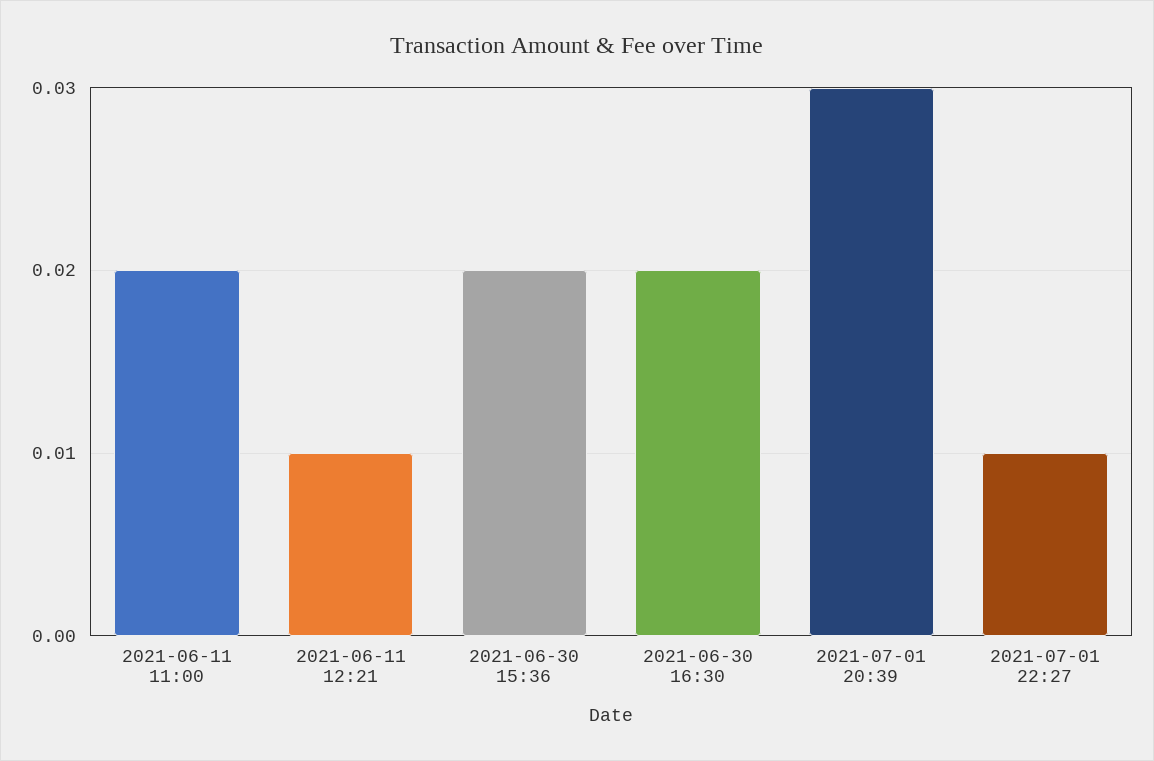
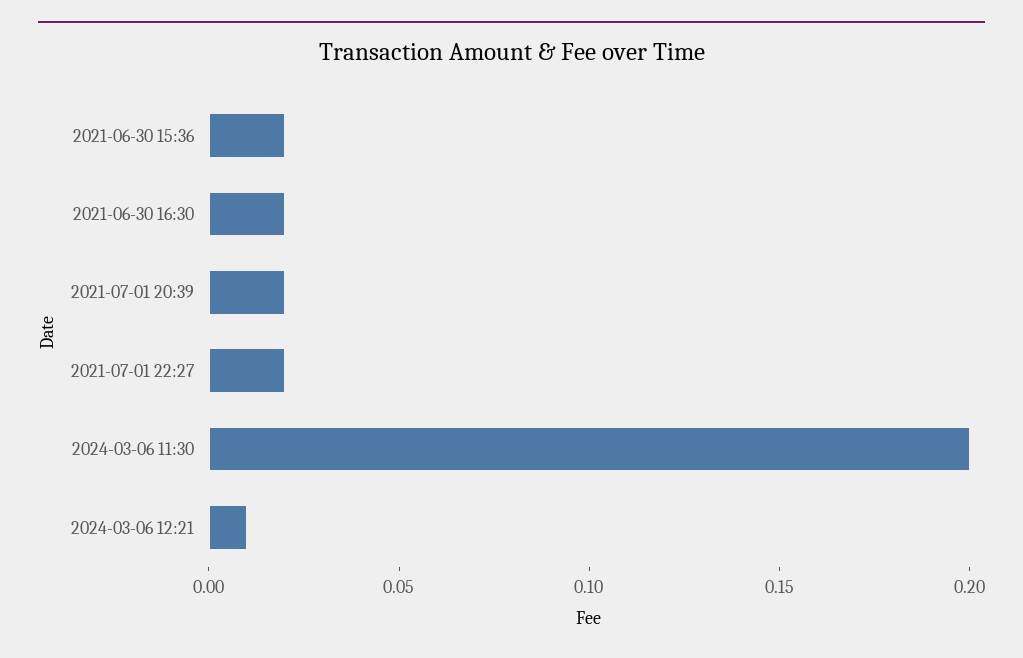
2021-06-11 11:00: 0.02 -> none
2021-06-11 12:21: 0.01 -> none
2021-07-01 20:39: 0.03 -> 0.02
2021-07-01 22:27: 0.01 -> 0.02
2024-03-06 11:30: none -> 0.2
2024-03-06 12:21: none -> 0.01

